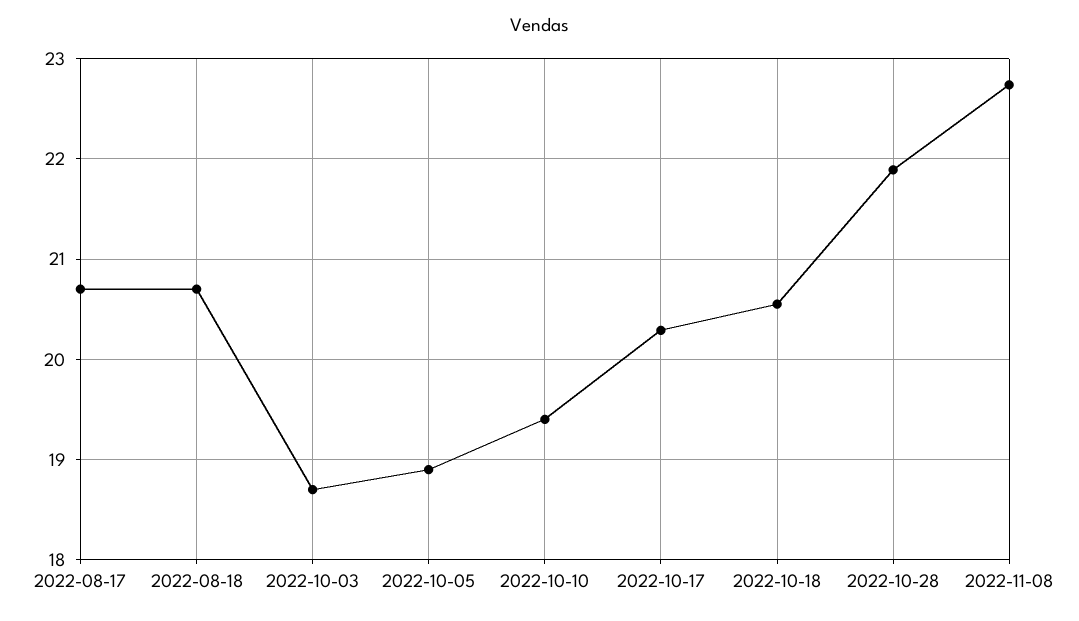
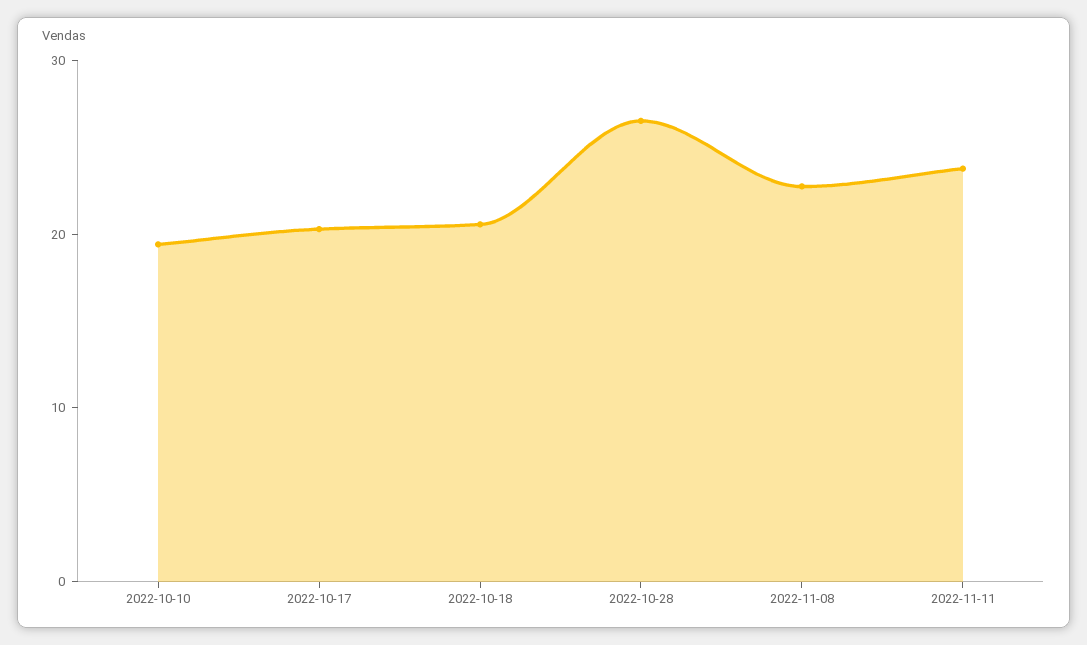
2022-08-17: 20.7 -> none
2022-08-18: 20.7 -> none
2022-10-03: 18.7 -> none
2022-10-05: 18.9 -> none
2022-10-28: 21.9 -> 26
2022-11-11: none -> 24

